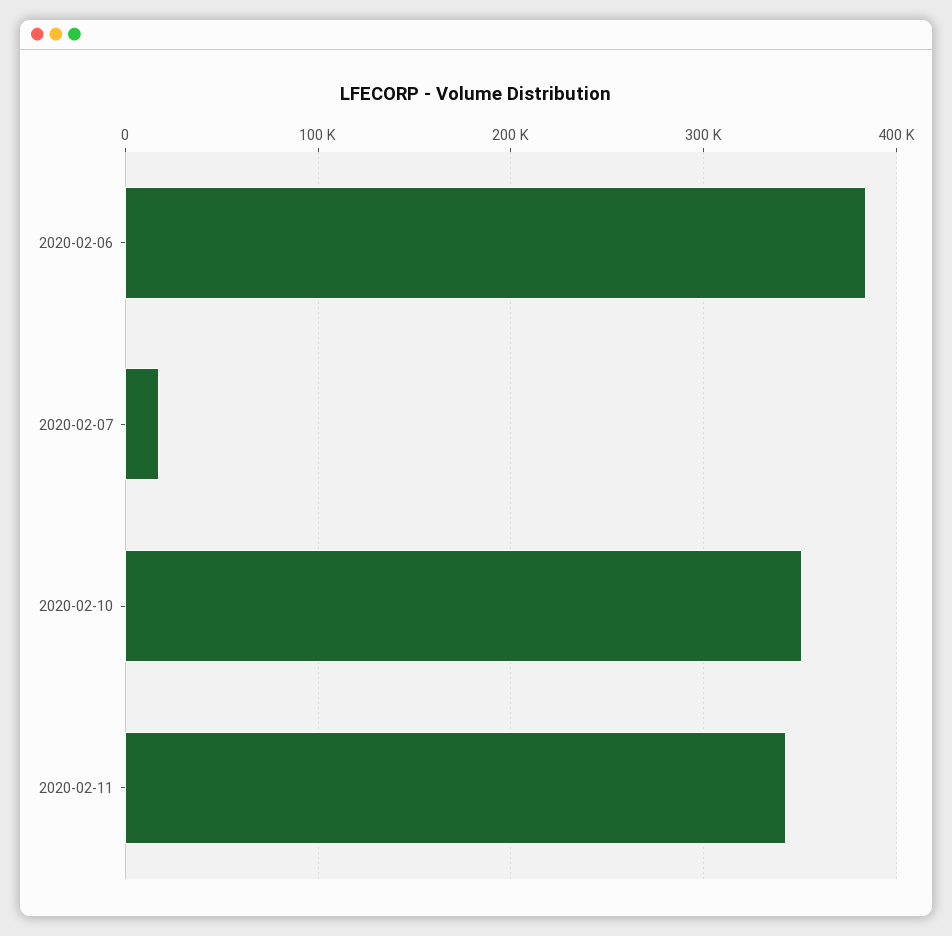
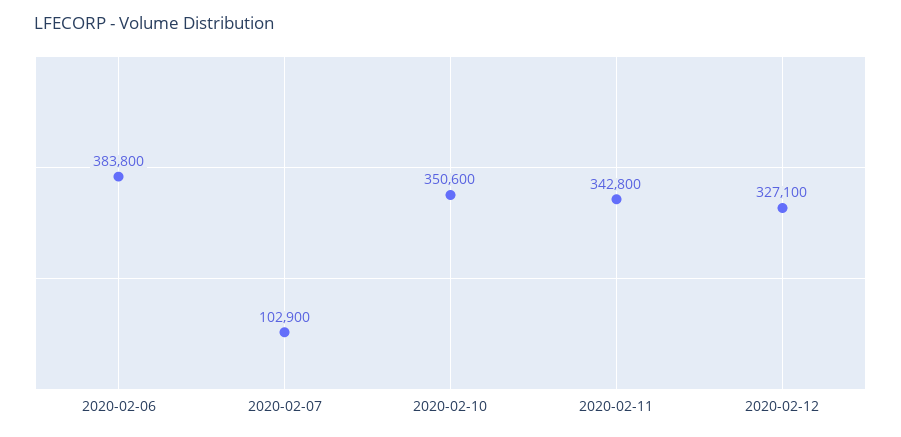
2020-02-07: 20000 -> 102900
2020-02-12: none -> 327100

